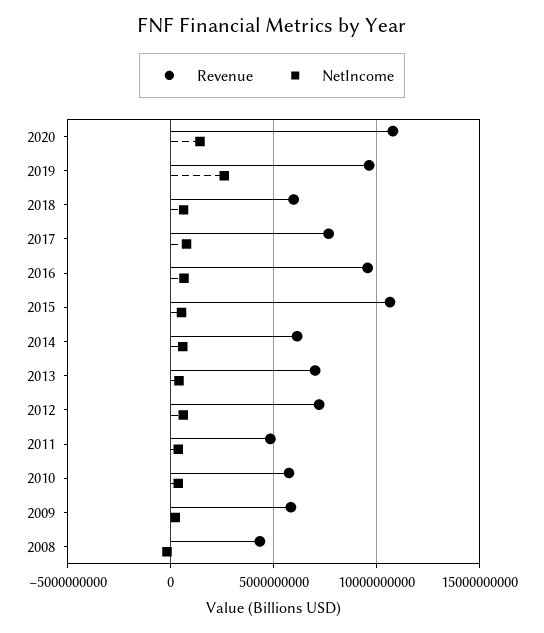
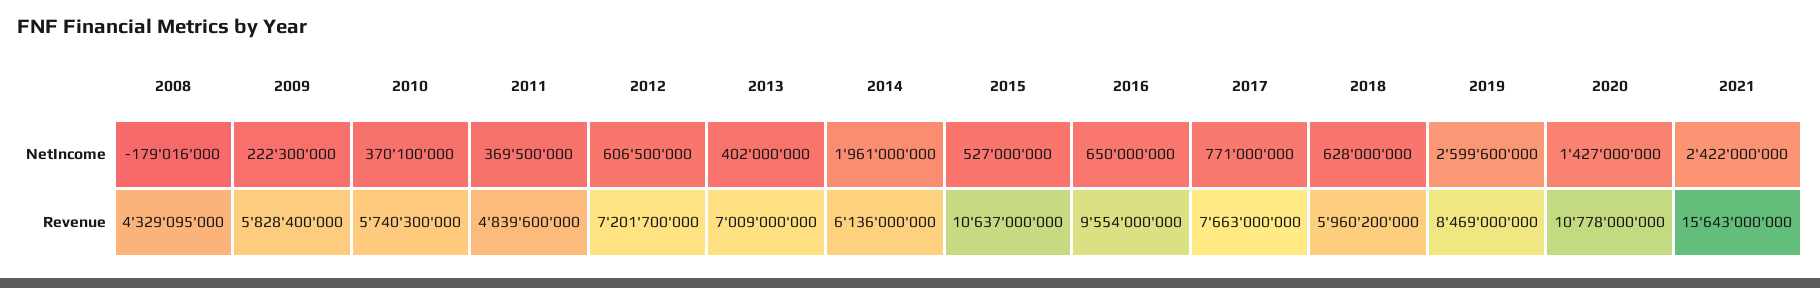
Revenue, 2019: 9500000000 -> 8469000000
NetIncome, 2014: 500000000 -> 1961000000
NetIncome, 2021: none -> 2422000000
Revenue, 2021: none -> 15643000000

